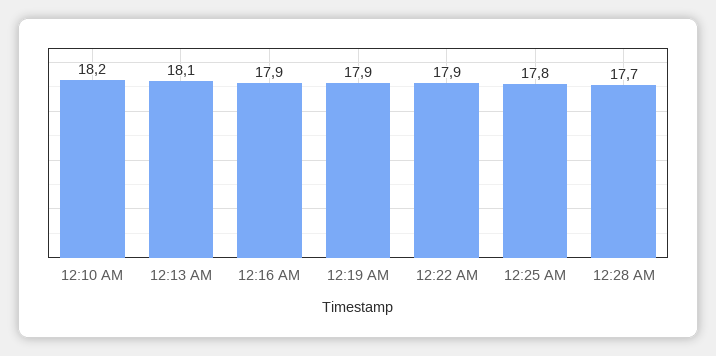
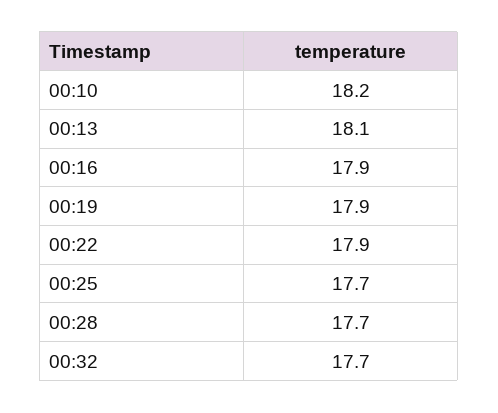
12:25 AM: 17.8 -> 17.7
00:32: none -> 17.7

